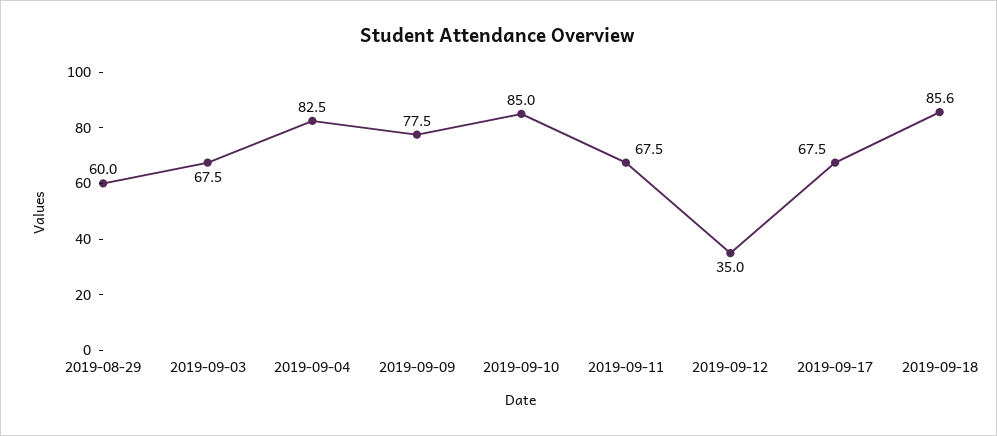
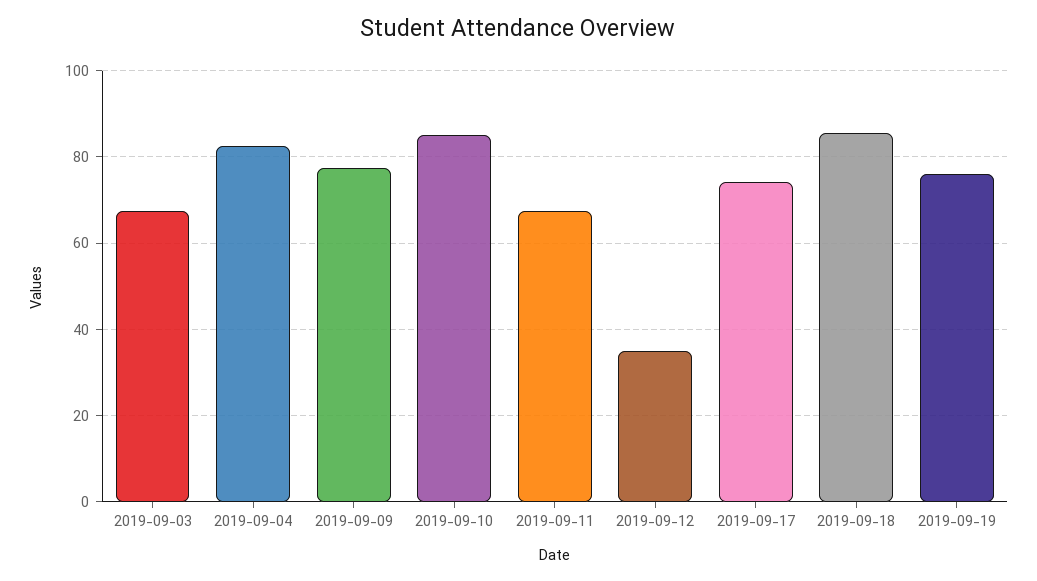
2019-08-29: 60 -> none
2019-09-17: 67.5 -> 74
2019-09-19: none -> 76

